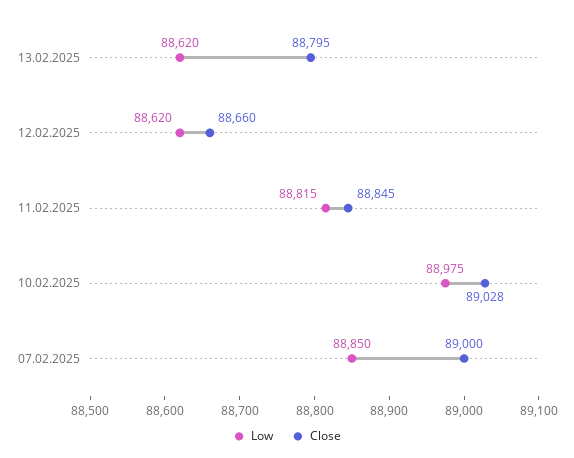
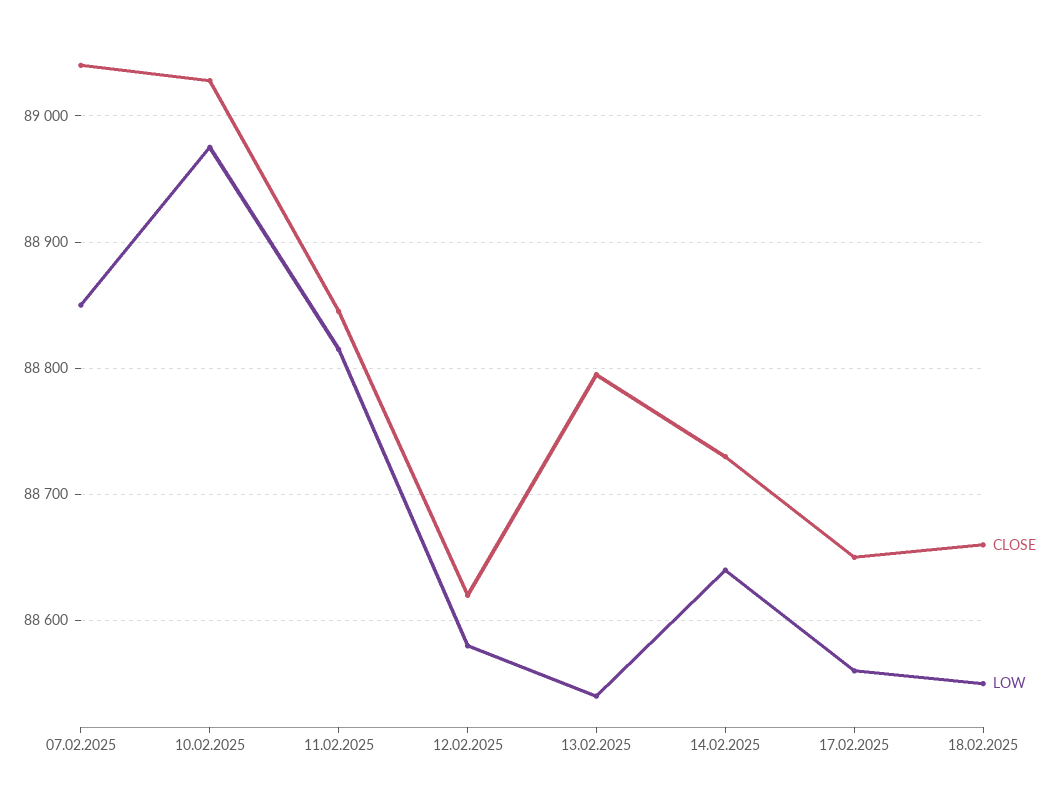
Low, 13.02.2025: 88620 -> 88540
Low, 12.02.2025: 88620 -> 88580
Close, 12.02.2025: 88660 -> 88620
Close, 07.02.2025: 89000 -> 89040
Close, 14.02.2025: none -> 88730
Low, 14.02.2025: none -> 88640
Close, 17.02.2025: none -> 88650
Low, 17.02.2025: none -> 88560
Close, 18.02.2025: none -> 88660
Low, 18.02.2025: none -> 88550

